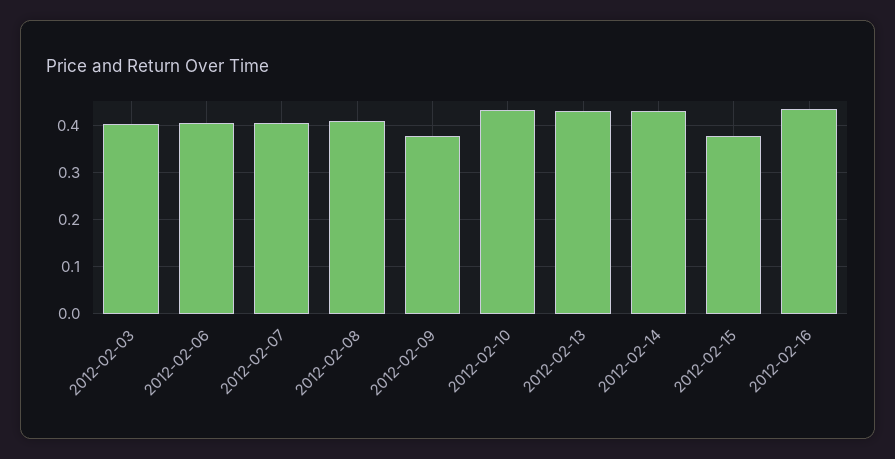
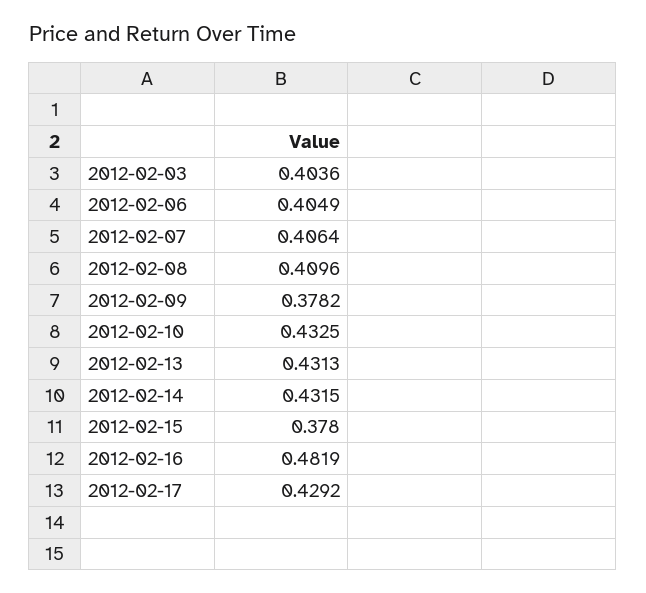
2012-02-16: 0.44 -> 0.4819
2012-02-17: none -> 0.4292

